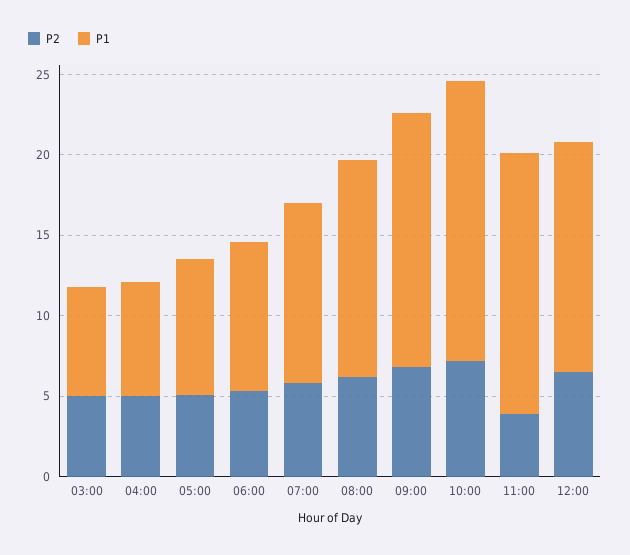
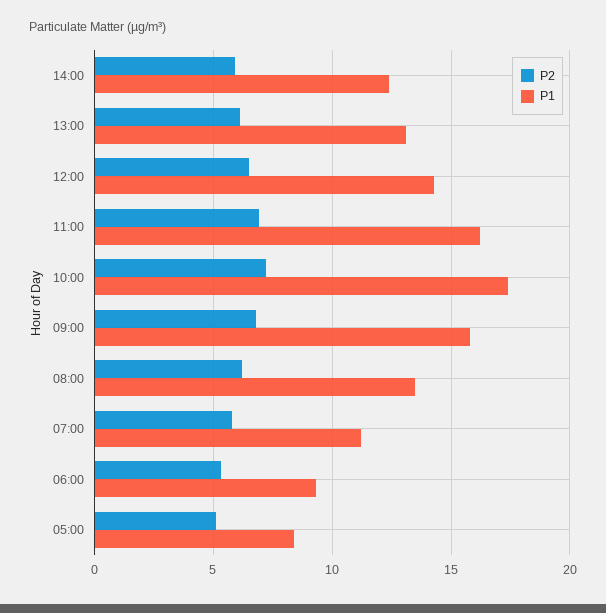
P2, 03:00: 5 -> none
P1, 03:00: 7 -> none
P2, 04:00: 5 -> none
P1, 04:00: 7 -> none
P2, 11:00: 4 -> 7
P2, 14:00: none -> 6
P1, 14:00: none -> 12.5
P2, 13:00: none -> 6
P1, 13:00: none -> 13

